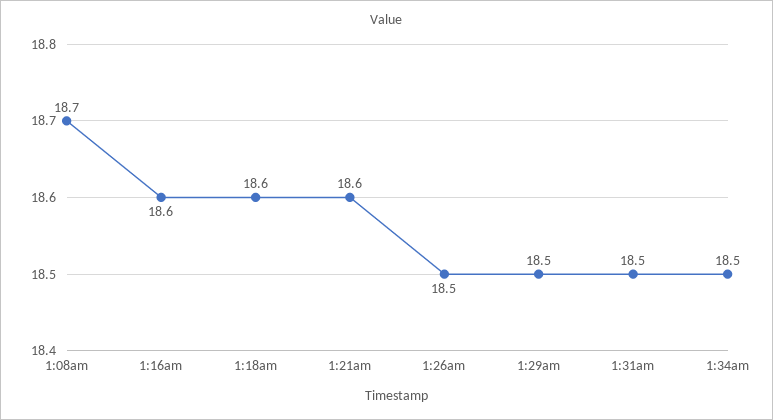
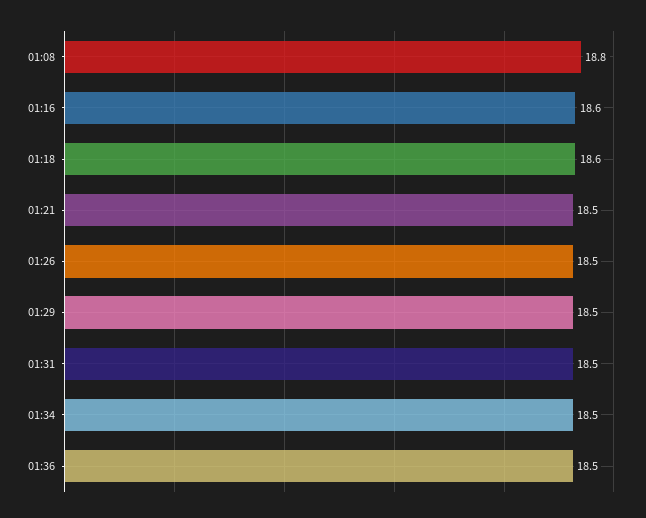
1:08am: 18.7 -> 18.8
1:21am: 18.6 -> 18.5
01:36: none -> 18.5

